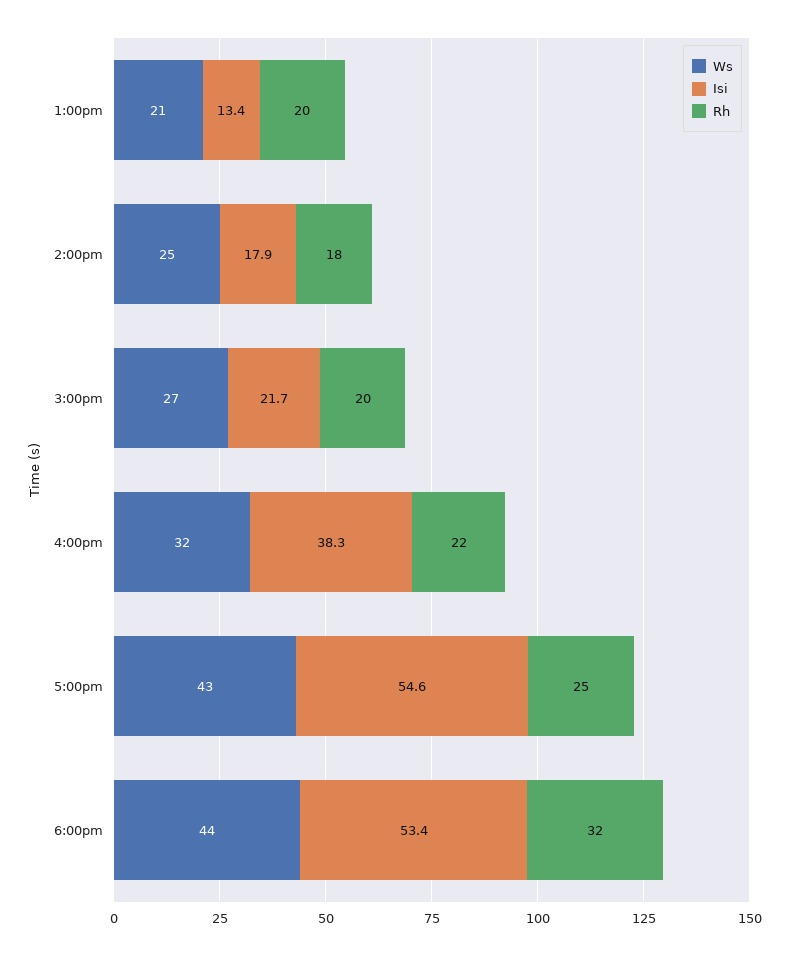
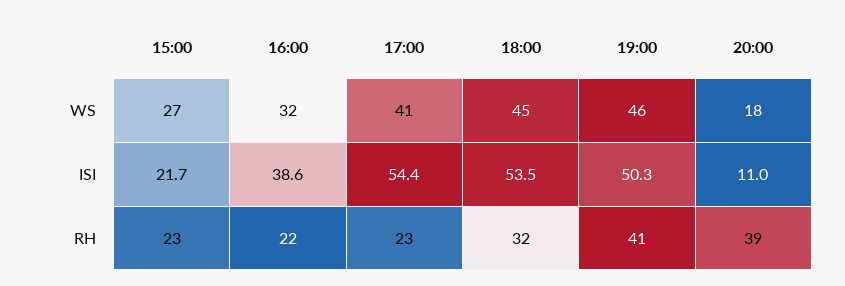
Ws, 1:00pm: 21 -> none
Isi, 1:00pm: 13.4 -> none
Rh, 1:00pm: 20 -> none
Ws, 2:00pm: 25 -> none
Isi, 2:00pm: 17.9 -> none
Rh, 2:00pm: 18 -> none
Rh, 3:00pm: 20 -> 23
Isi, 4:00pm: 38.3 -> 38.6
Ws, 5:00pm: 43 -> 41
Isi, 5:00pm: 54.6 -> 54.4
Rh, 5:00pm: 25 -> 23
Ws, 6:00pm: 44 -> 45
Isi, 6:00pm: 53.4 -> 53.5
Ws, 19:00: none -> 46
Ws, 20:00: none -> 18
Isi, 19:00: none -> 50.3
Isi, 20:00: none -> 11
Rh, 19:00: none -> 41
Rh, 20:00: none -> 39

